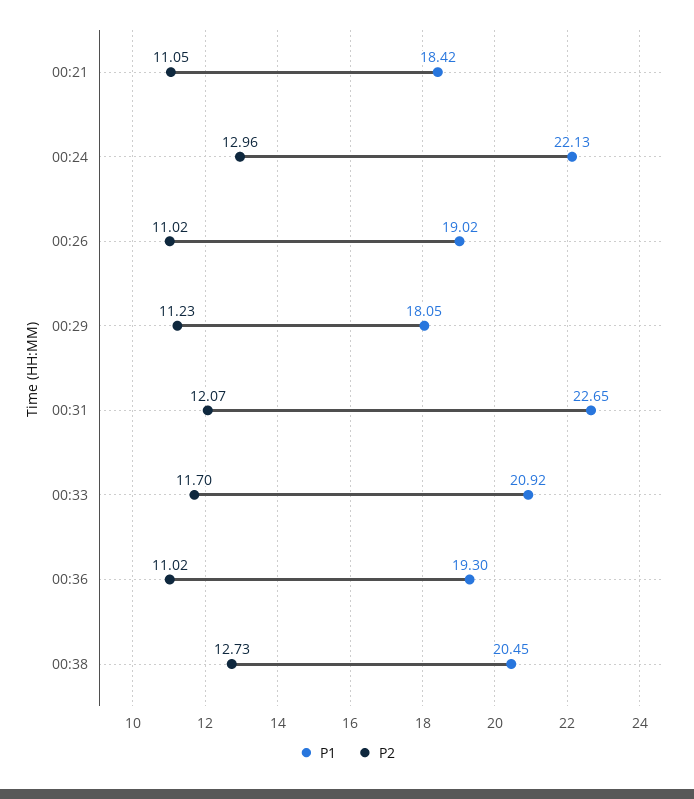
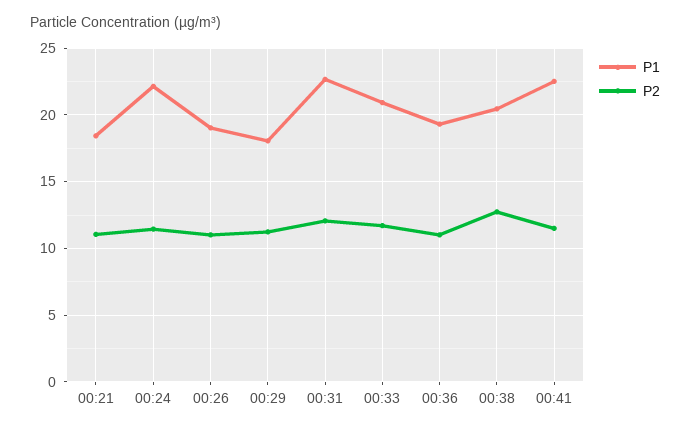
P2, 00:24: 12.96 -> 11.5
P1, 00:41: none -> 22.5
P2, 00:41: none -> 11.5

